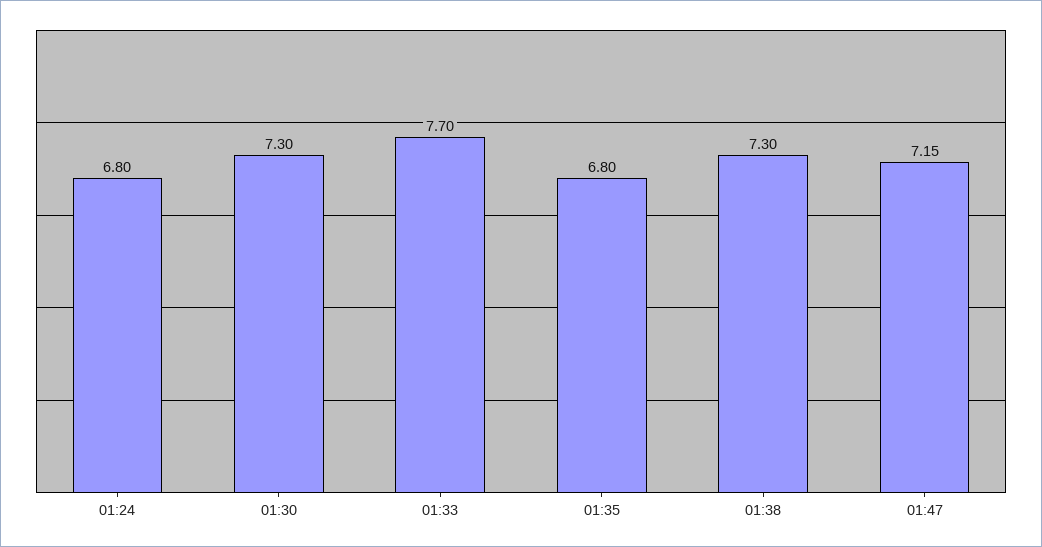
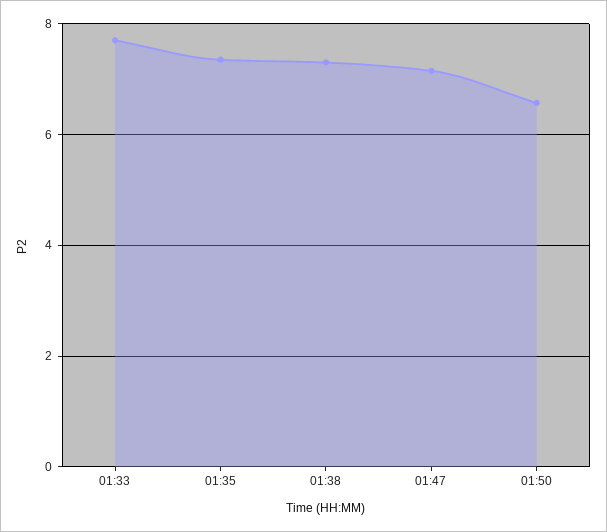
01:24: 6.8 -> none
01:30: 7.3 -> none
01:35: 6.8 -> 7.4
01:50: none -> 6.6

